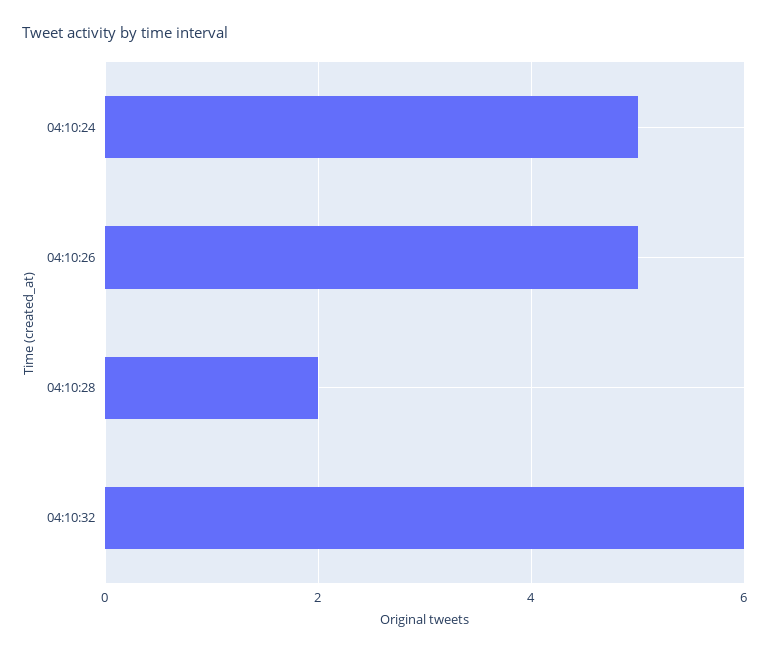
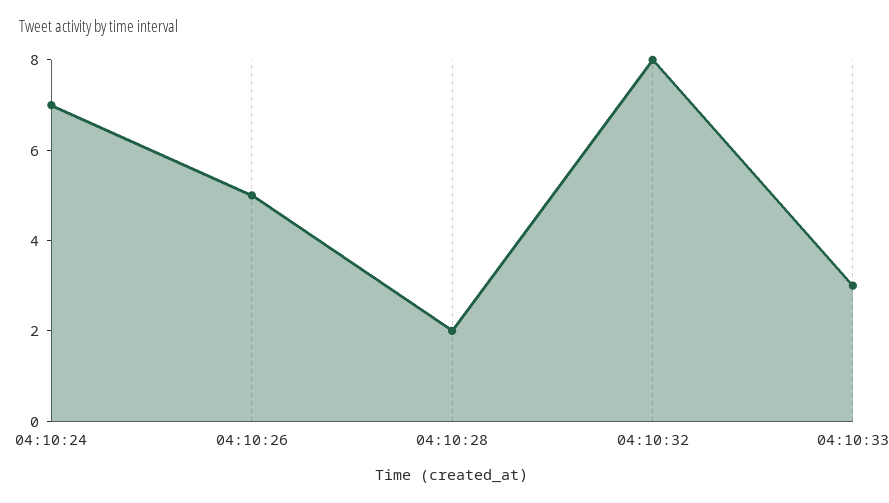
04:10:24: 5 -> 7
04:10:32: 6 -> 8
04:10:33: none -> 3

